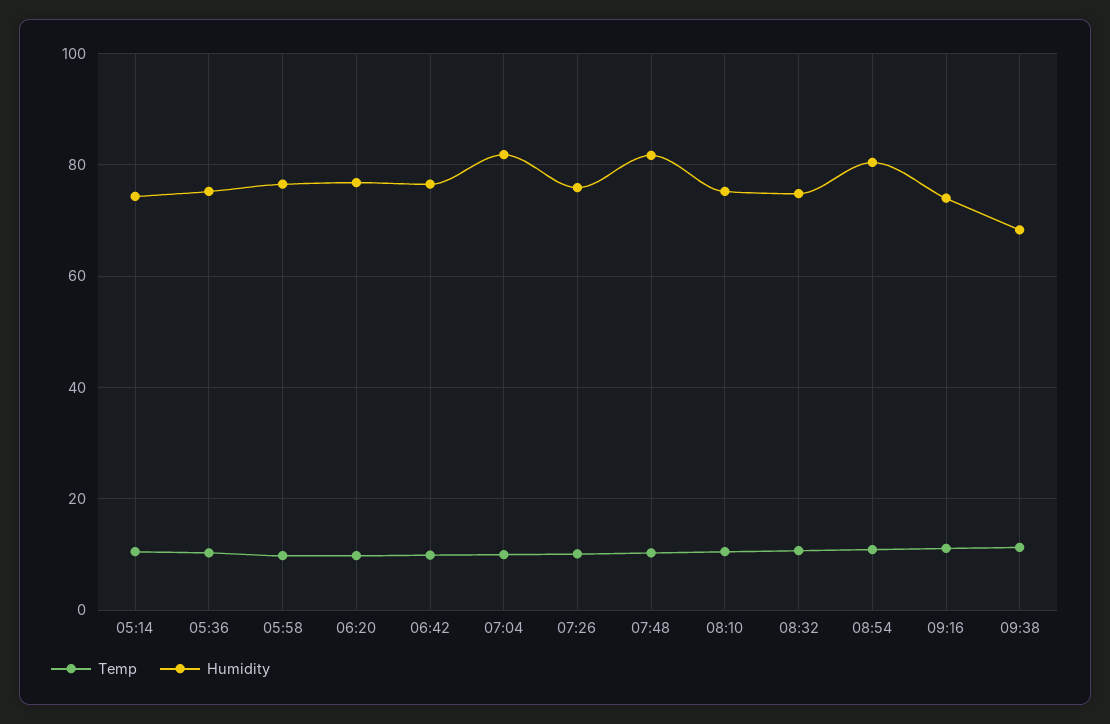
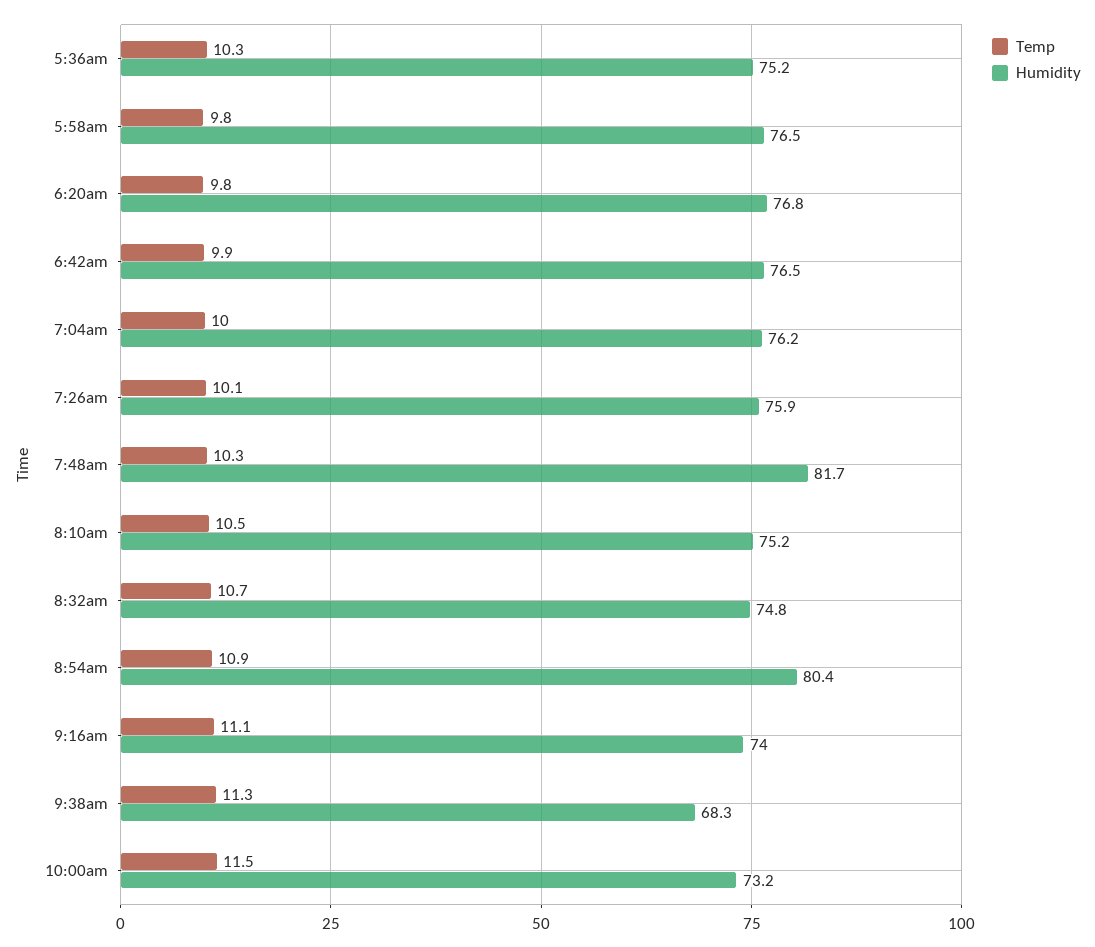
Temp, 05:14: 10 -> none
Humidity, 05:14: 74 -> none
Humidity, 07:04: 82 -> 76.2
Temp, 10:00am: none -> 11.5
Humidity, 10:00am: none -> 73.2

